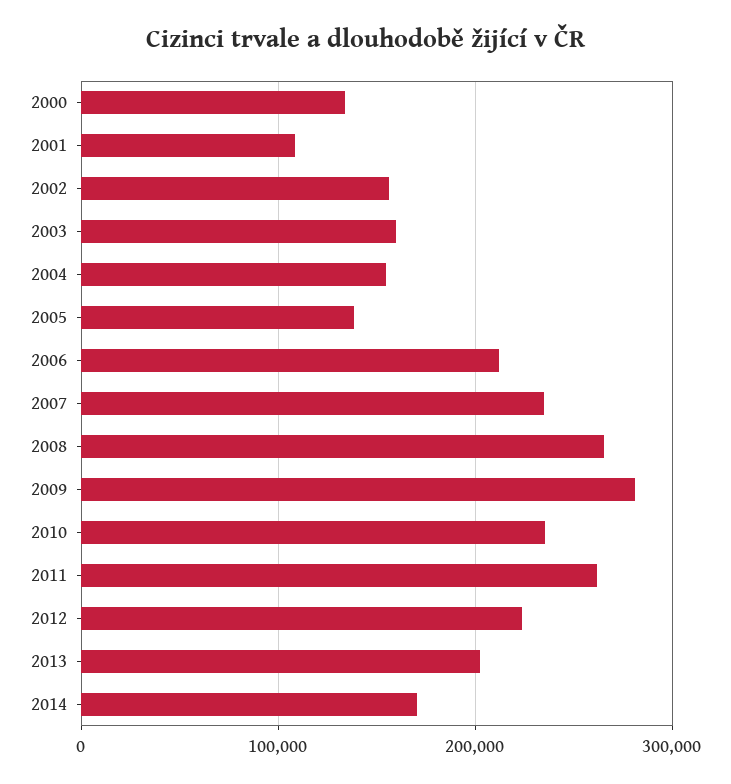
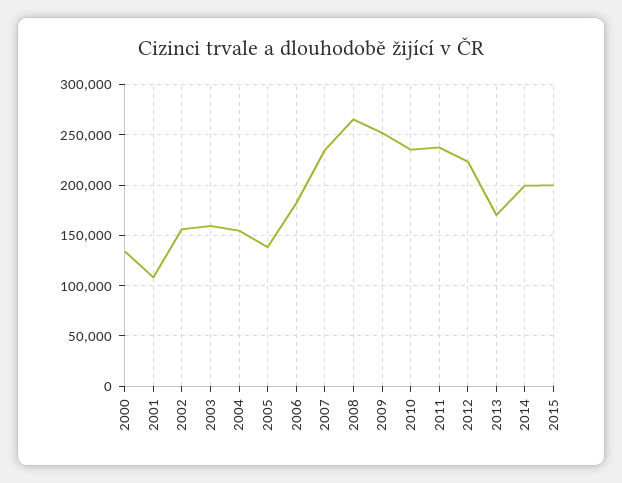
2006: 210000 -> 180000
2009: 280000 -> 250000
2011: 260000 -> 240000
2013: 200000 -> 170000
2014: 170000 -> 200000
2015: none -> 200000

